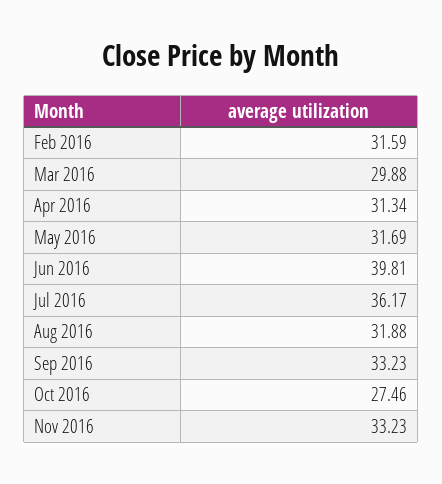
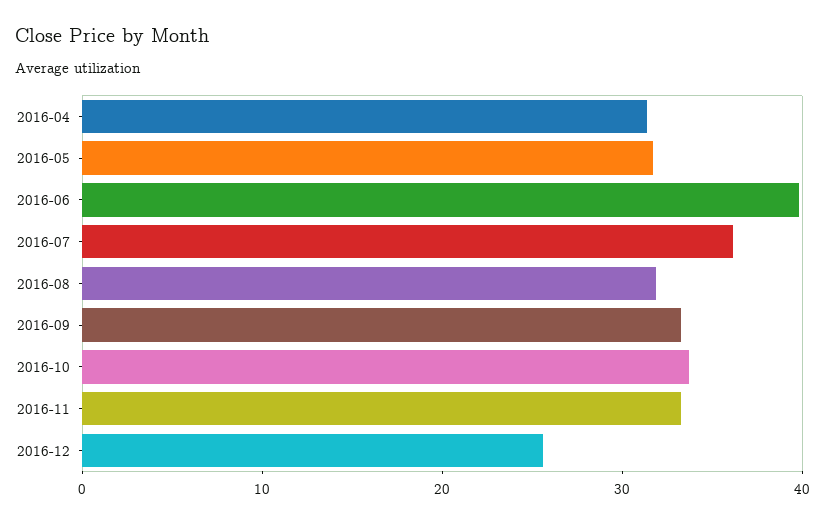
Feb 2016: 31.59 -> none
Mar 2016: 29.88 -> none
Oct 2016: 27.46 -> 34
2016-12: none -> 26

